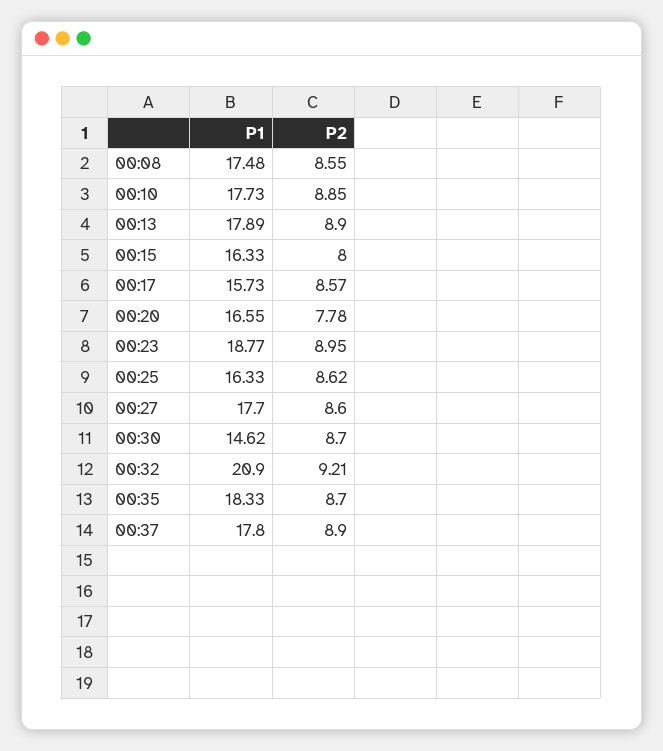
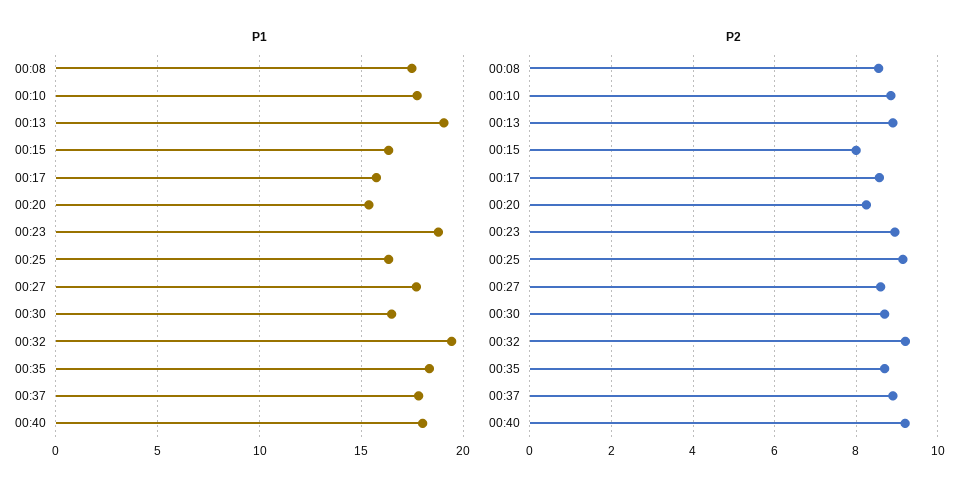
P1, 00:13: 17.89 -> 19
P1, 00:20: 16.55 -> 15.5
P2, 00:20: 7.78 -> 8.2
P2, 00:25: 8.62 -> 9.2
P1, 00:30: 14.62 -> 16.5
P1, 00:32: 20.9 -> 19.5
P1, 00:40: none -> 18
P2, 00:40: none -> 9.2

